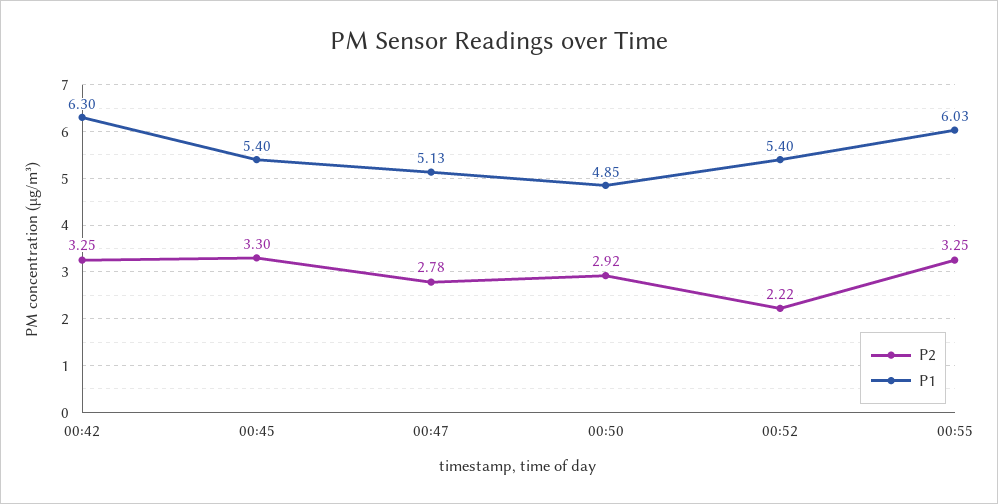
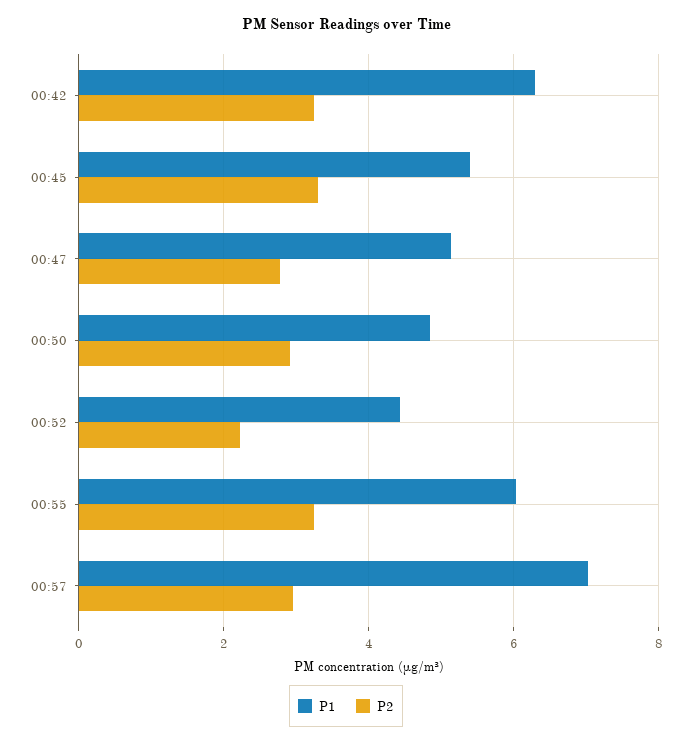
P1, 00:52: 5.4 -> 4.4
P1, 00:57: none -> 7
P2, 00:57: none -> 3

